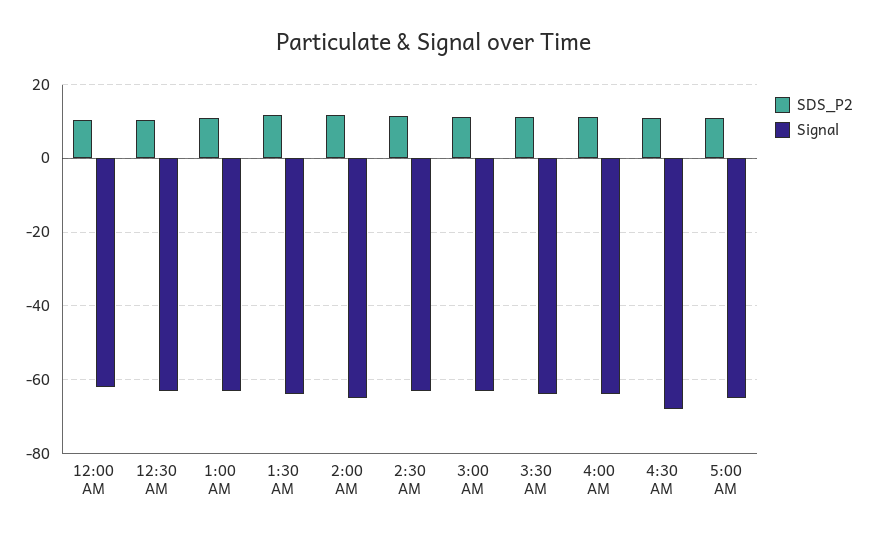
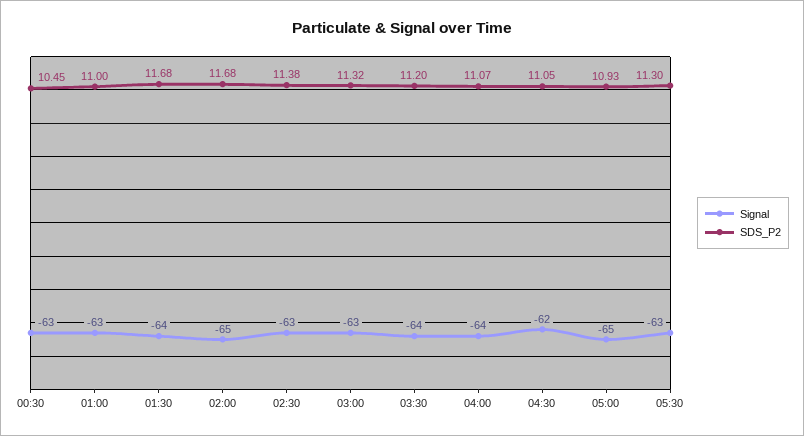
SDS_P2, 12:00 AM: 10 -> none
Signal, 12:00 AM: -62 -> none
Signal, 4:30 AM: -68 -> -62
Signal, 05:30: none -> -63
SDS_P2, 05:30: none -> 11.3

